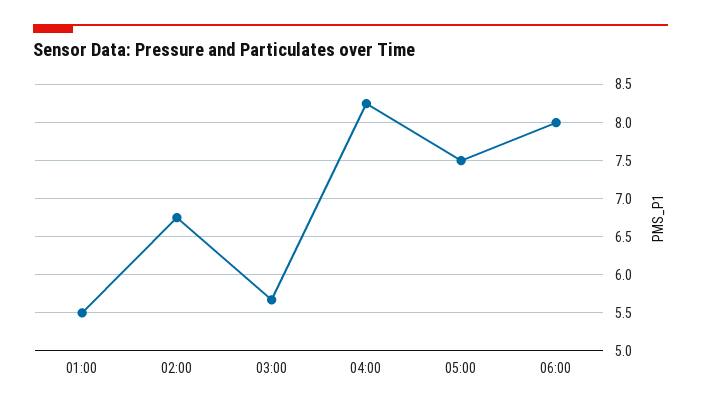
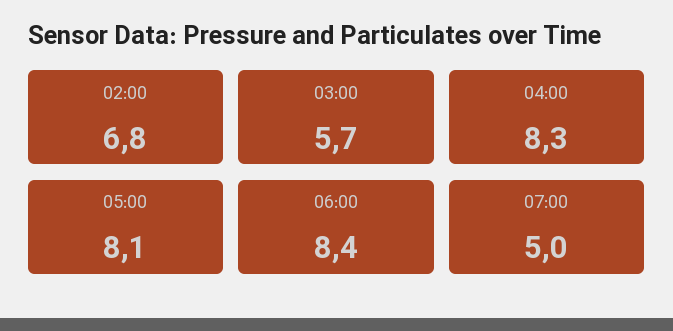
01:00: 5.5 -> none
05:00: 7.5 -> 8.1
06:00: 8 -> 8.4
07:00: none -> 5

